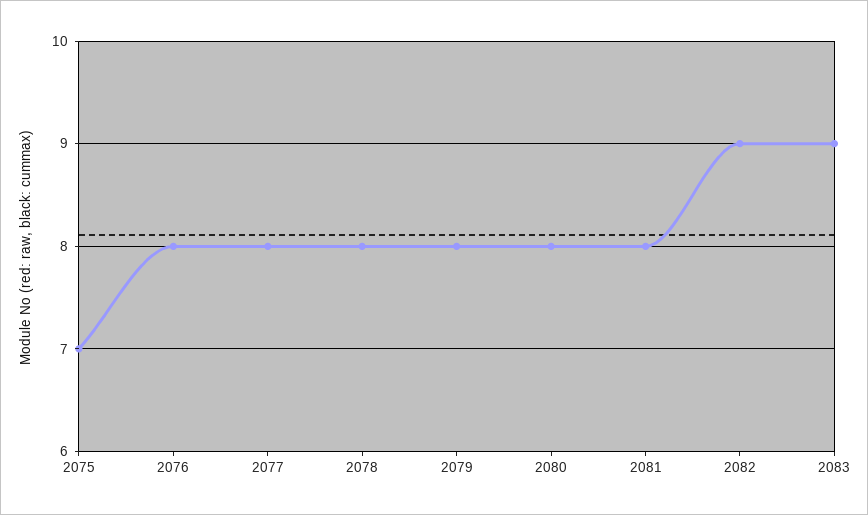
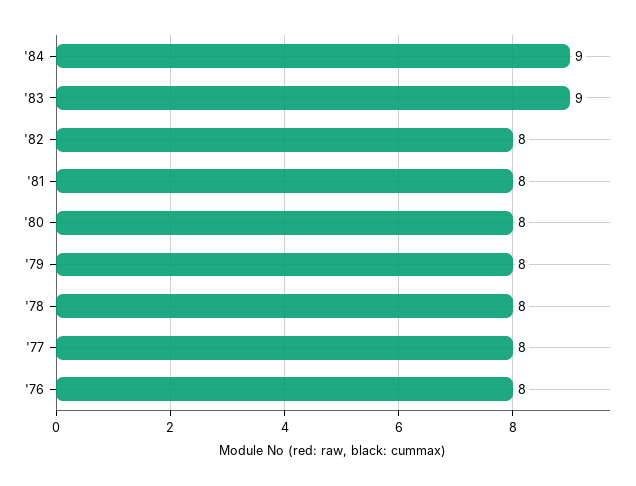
2075: 7 -> none
2082: 9 -> 8
'84: none -> 9

